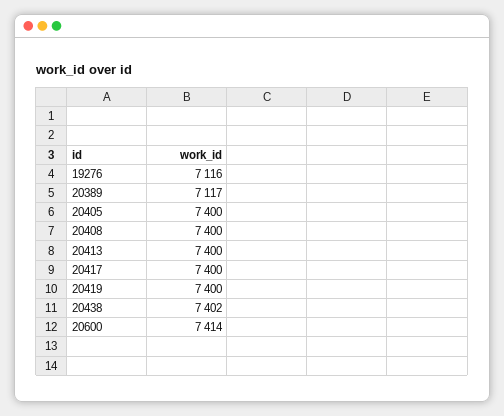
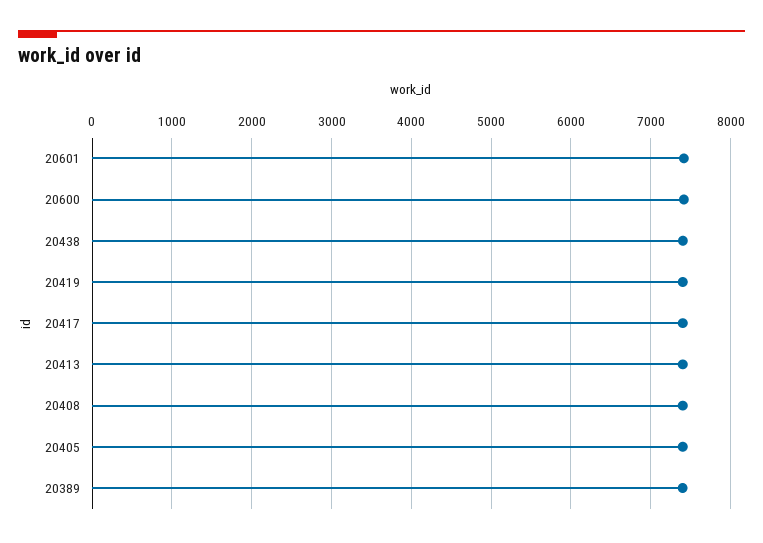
19276: 7116 -> none
20389: 7117 -> 7400
20601: none -> 7400

